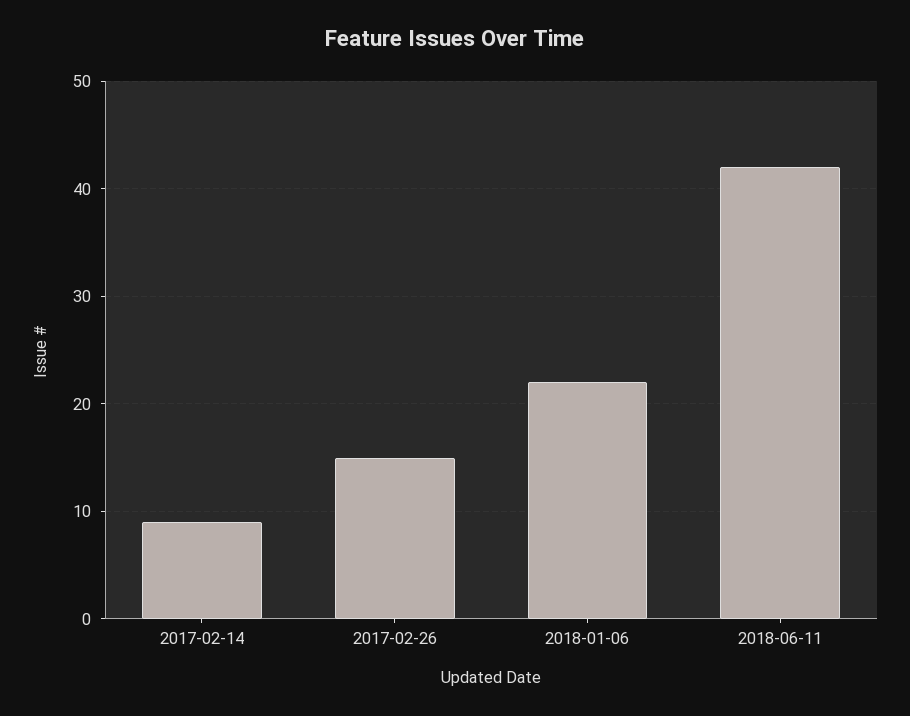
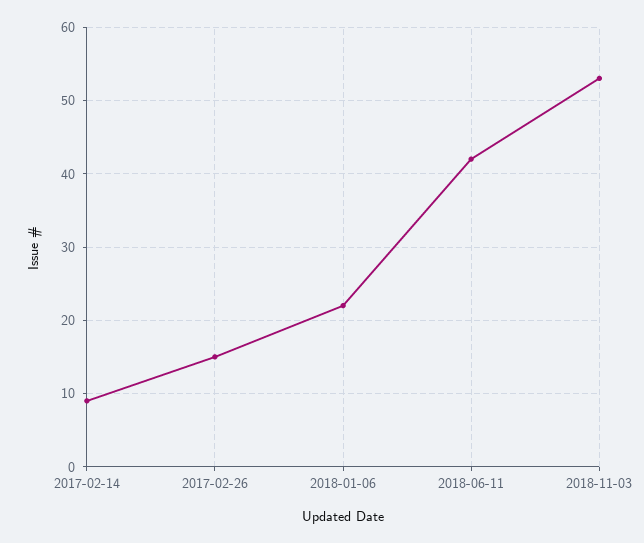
2018-11-03: none -> 53

